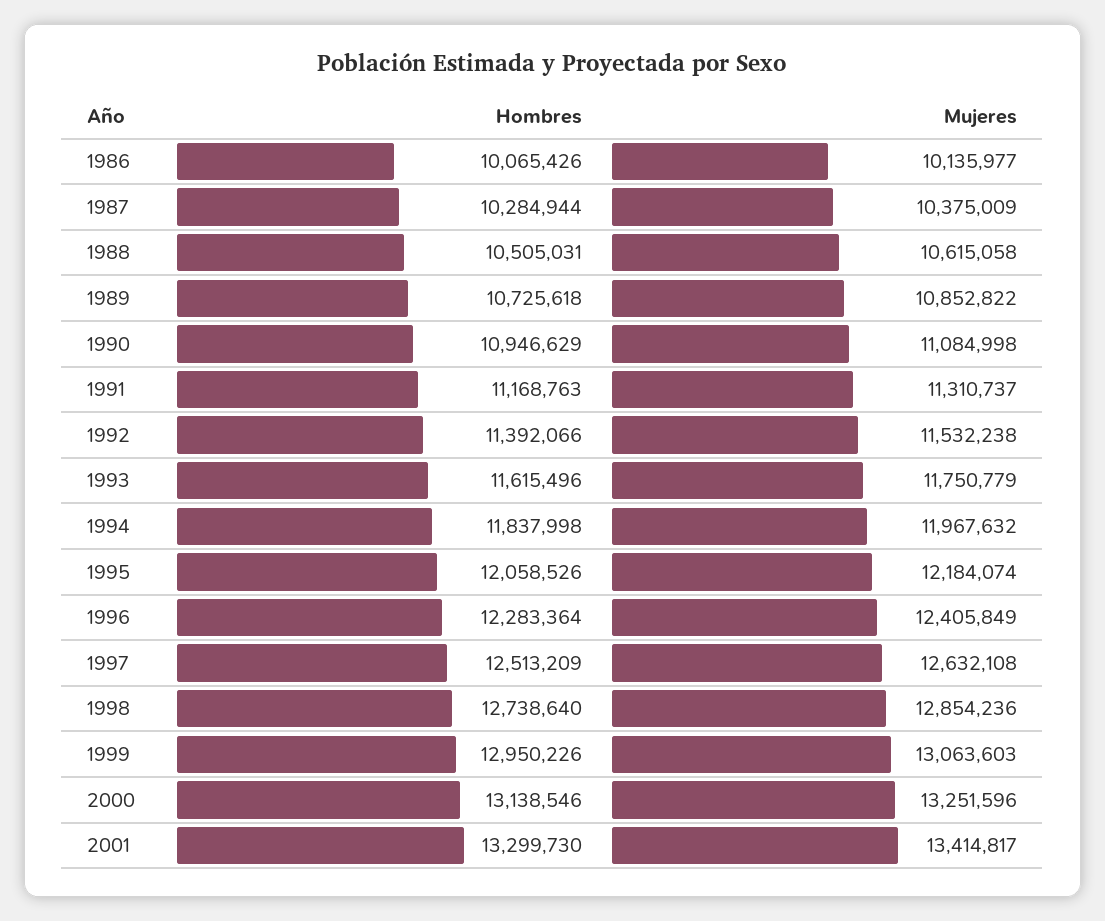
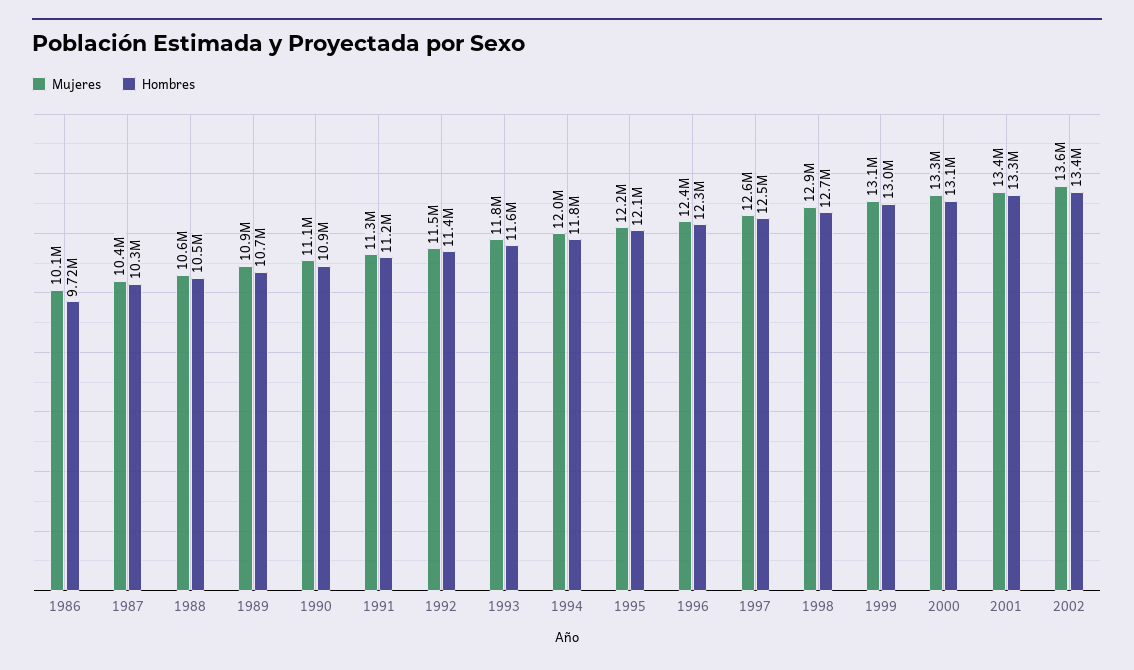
Hombres, 1986: 10065426 -> 9720000
Mujeres, 2002: none -> 13600000
Hombres, 2002: none -> 13400000

